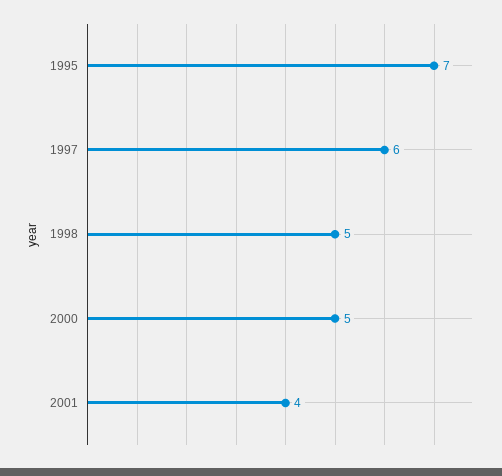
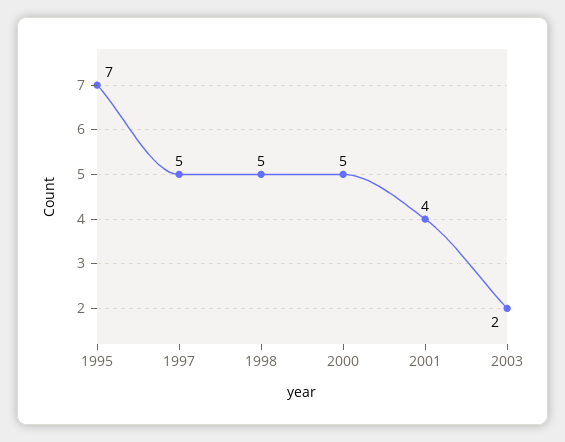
1997: 6 -> 5
2003: none -> 2

